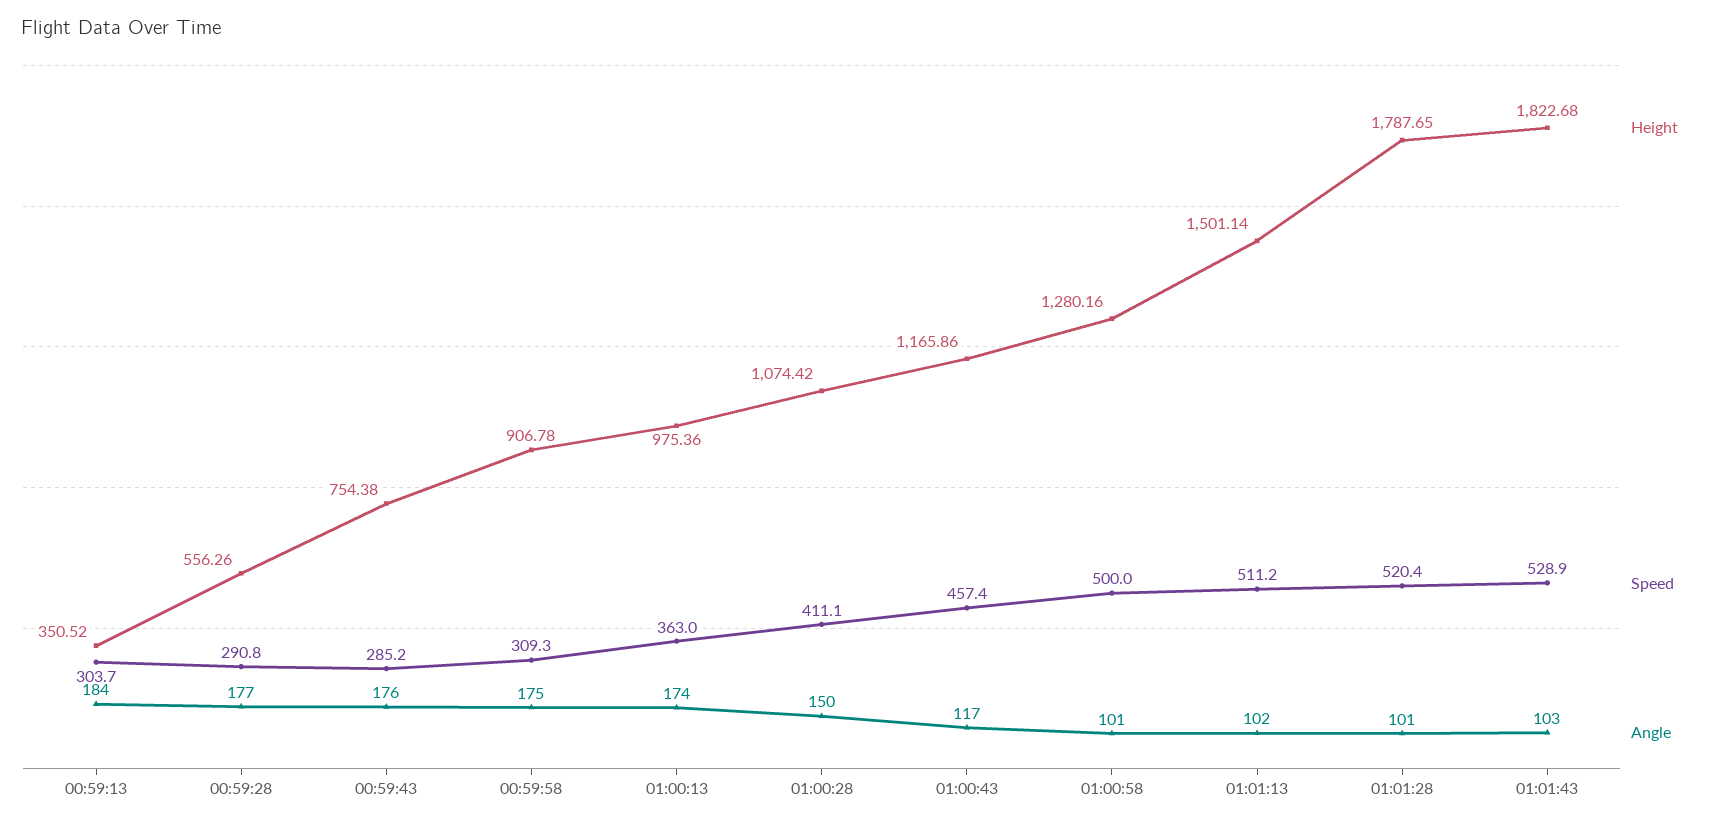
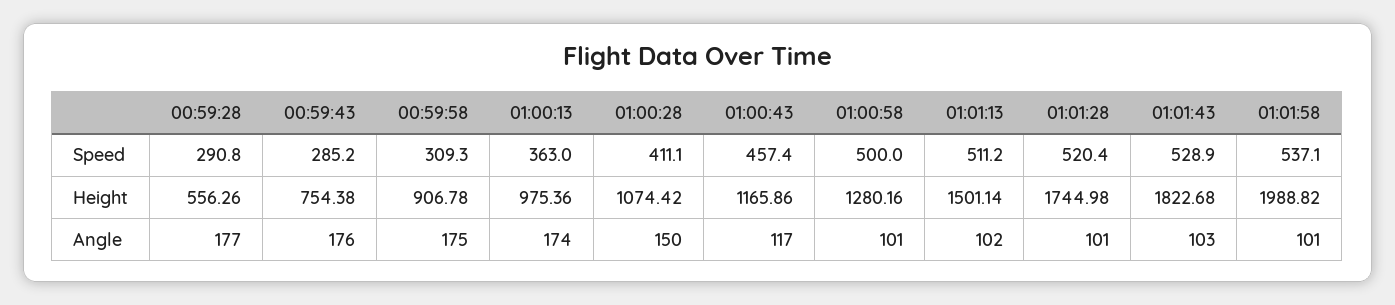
Height, 00:59:13: 350.52 -> none
Speed, 00:59:13: 303.7 -> none
Angle, 00:59:13: 184 -> none
Height, 01:01:28: 1787.65 -> 1744.98
Speed, 01:01:58: none -> 537.1
Height, 01:01:58: none -> 1988.82
Angle, 01:01:58: none -> 101

